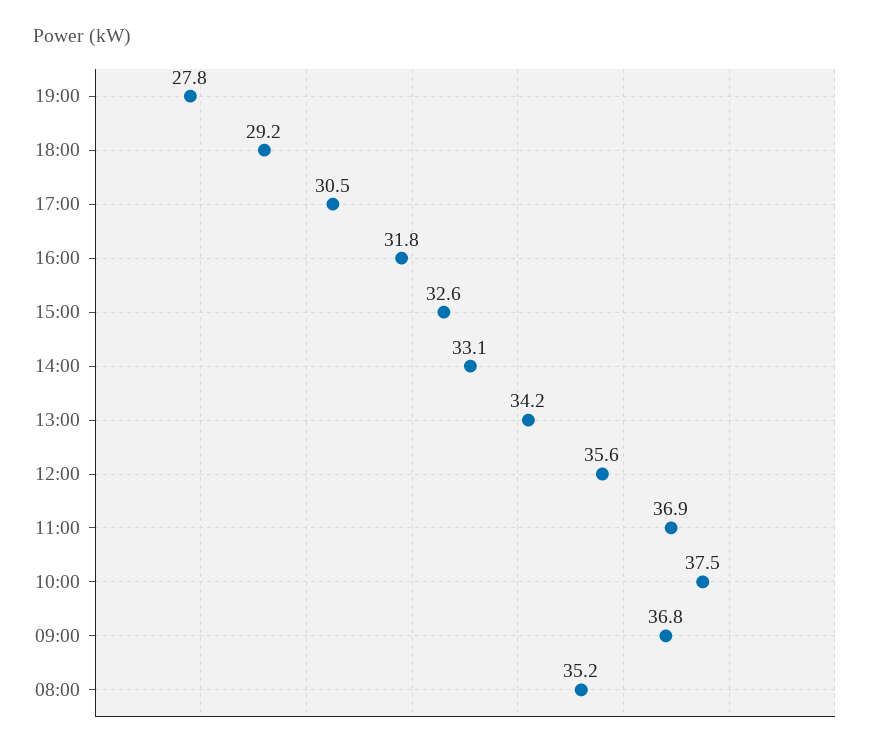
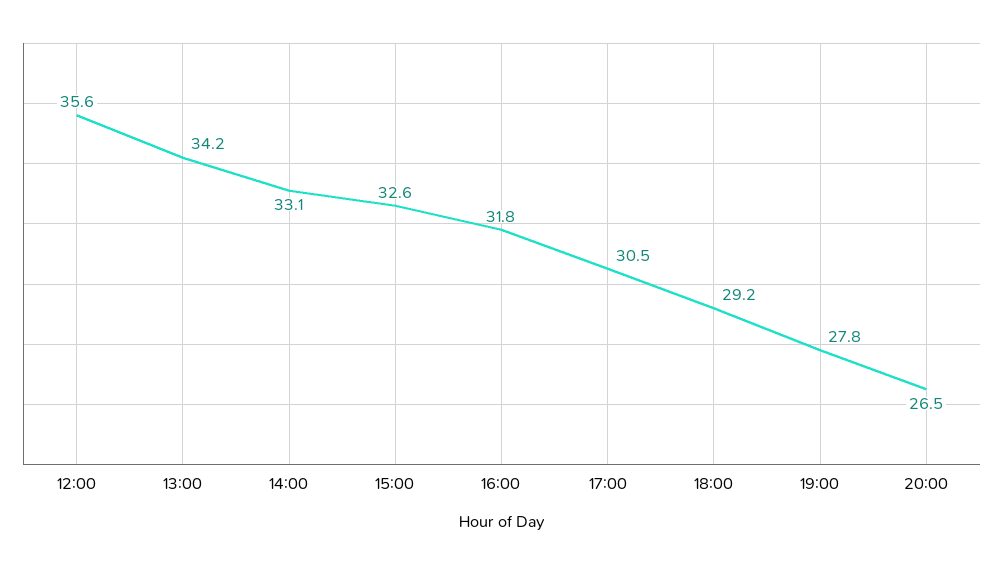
11:00: 36.9 -> none
10:00: 37.5 -> none
09:00: 36.8 -> none
08:00: 35.2 -> none
20:00: none -> 26.5

